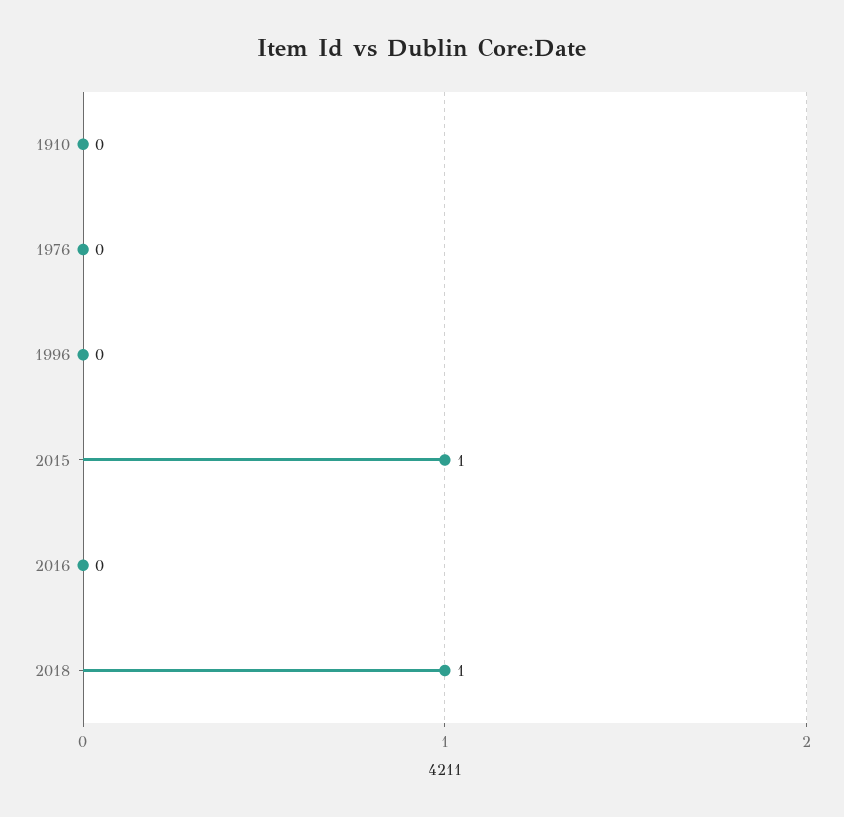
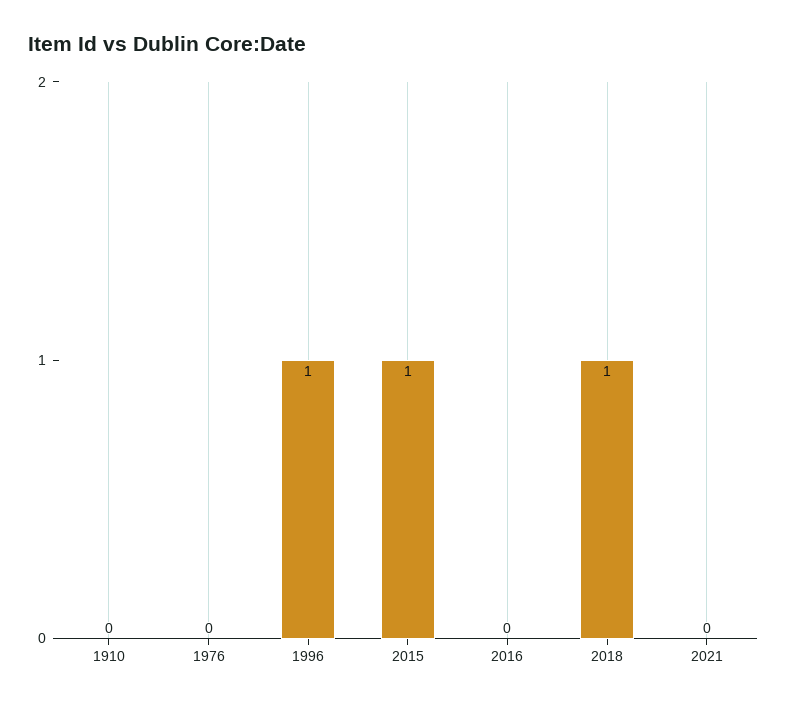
1996: 0 -> 1
2021: none -> 0

